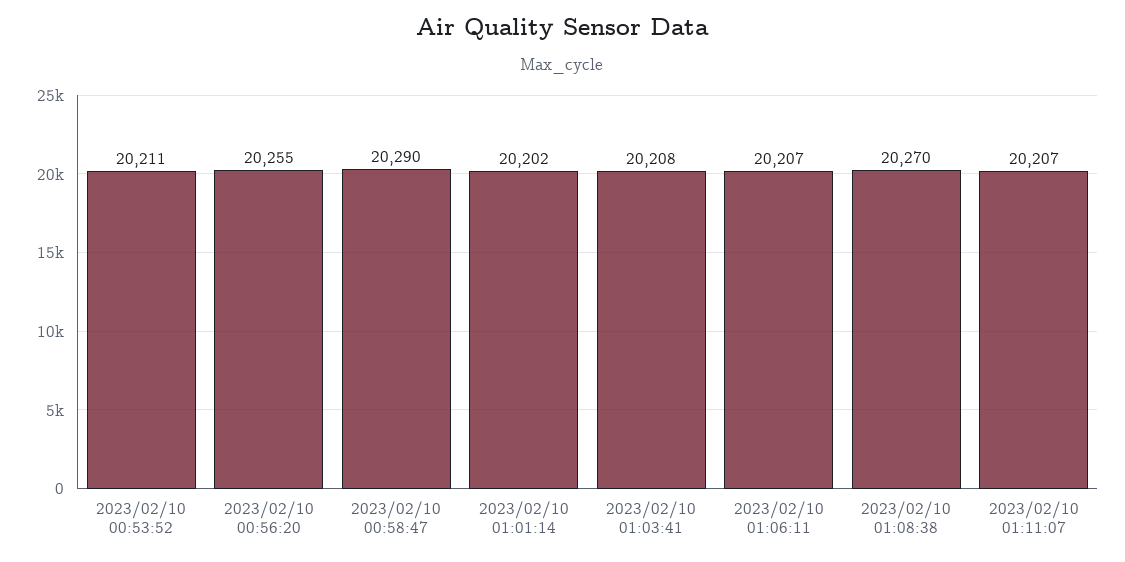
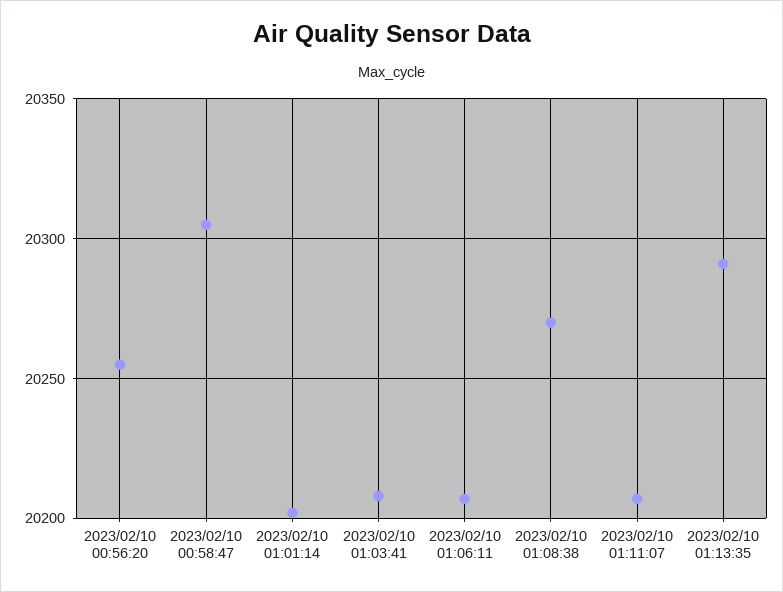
2023/02/10 00:53:52: 20211 -> none
2023/02/10 00:58:47: 20290 -> 20305
2023/02/10 01:13:35: none -> 20290

